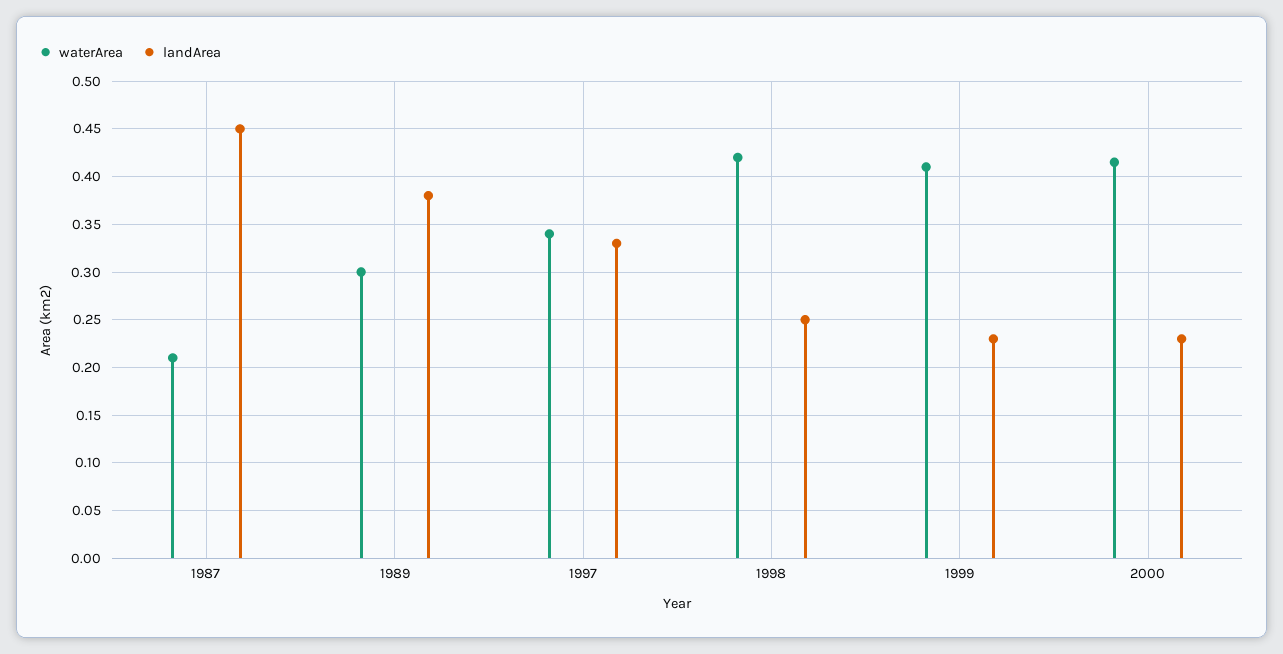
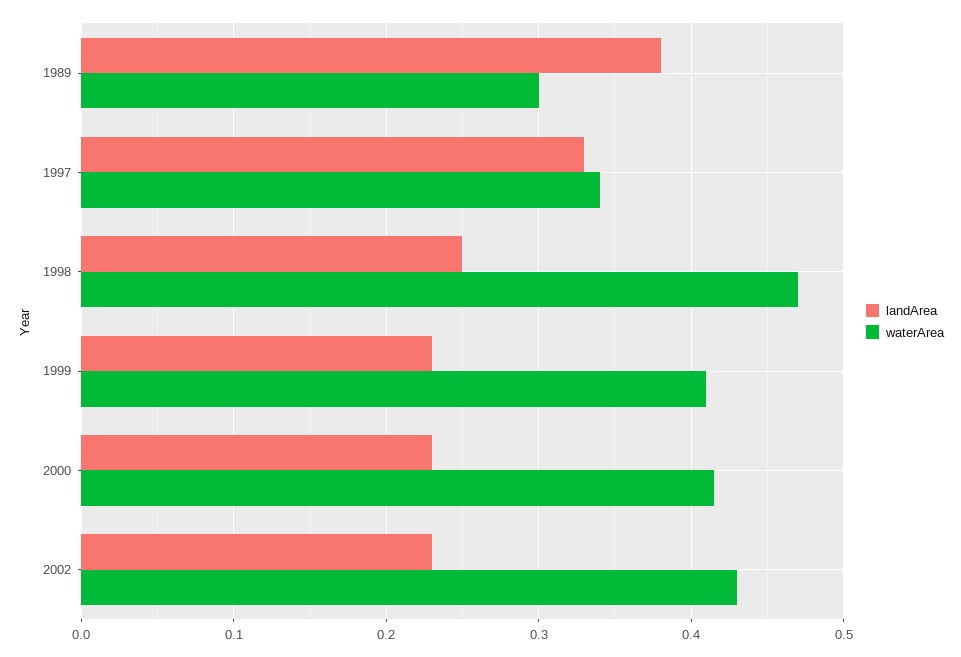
waterArea, 1987: 0.21 -> none
landArea, 1987: 0.45 -> none
waterArea, 1998: 0.42 -> 0.47
landArea, 2002: none -> 0.23
waterArea, 2002: none -> 0.43

